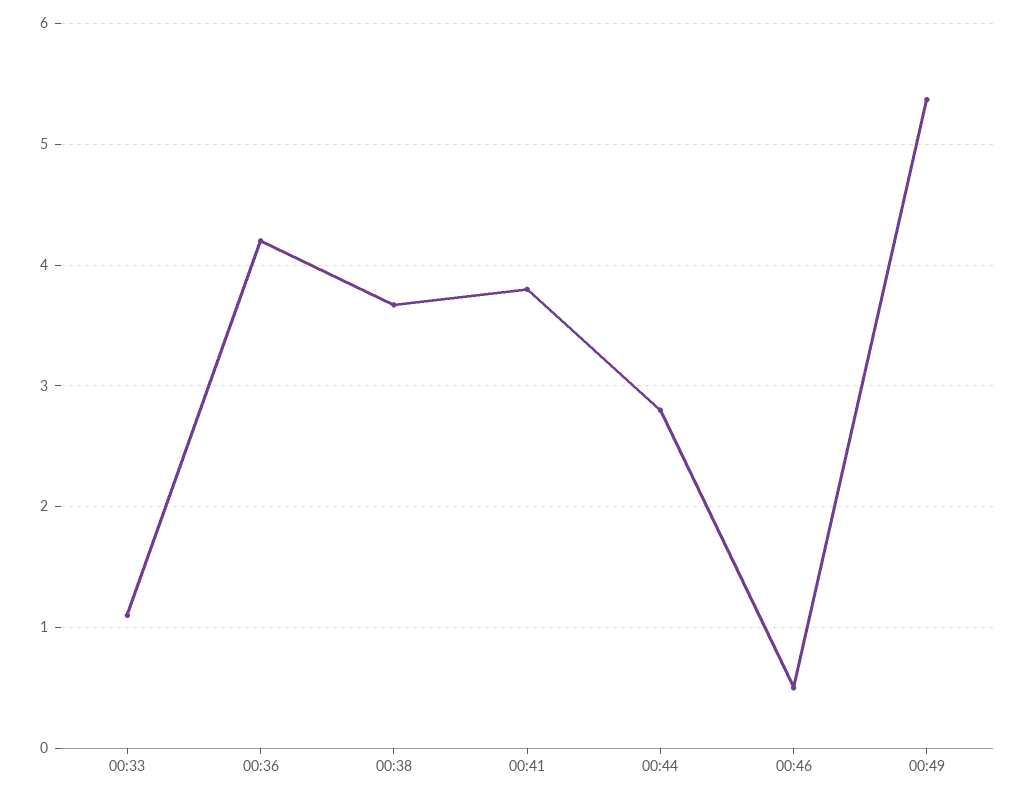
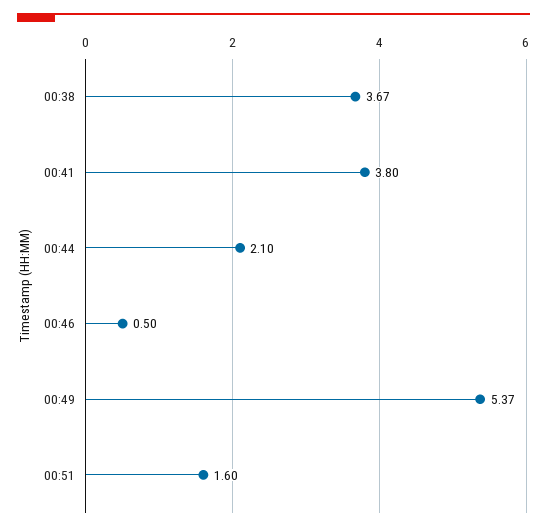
00:33: 1.1 -> none
00:36: 4.2 -> none
00:44: 2.8 -> 2.1
00:51: none -> 1.6

